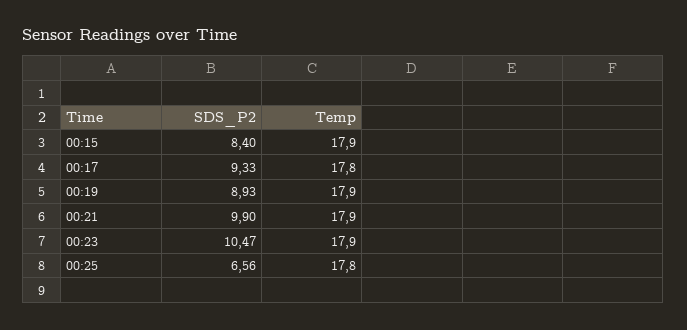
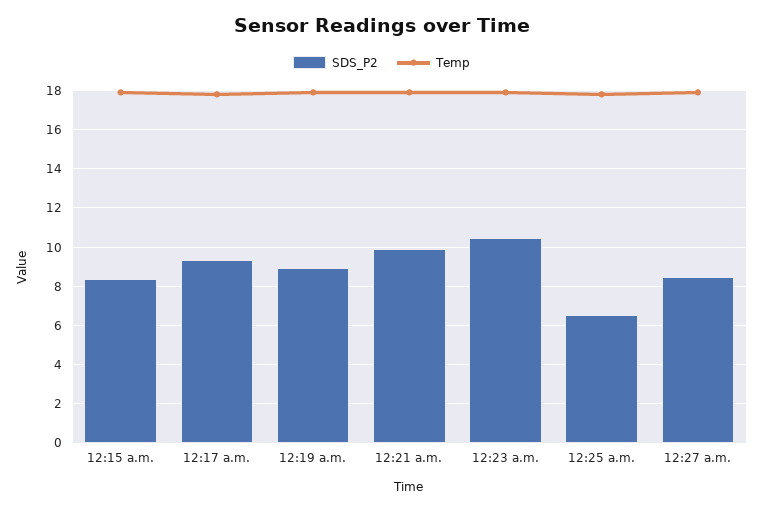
SDS_P2, 12:27 a.m.: none -> 8.5
Temp, 12:27 a.m.: none -> 18

